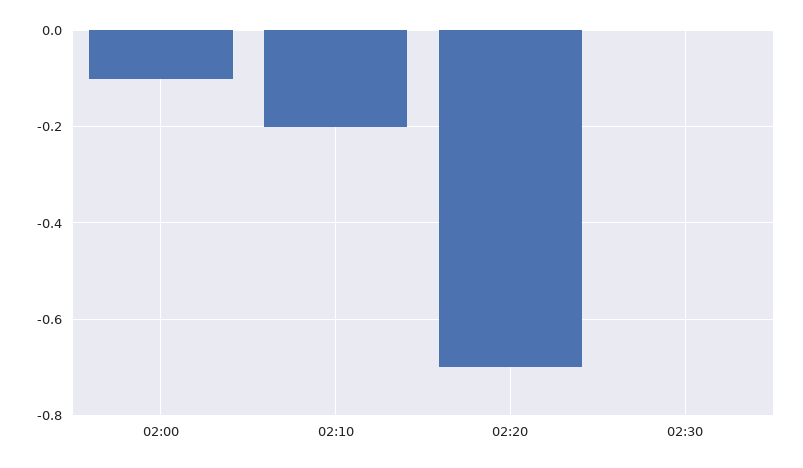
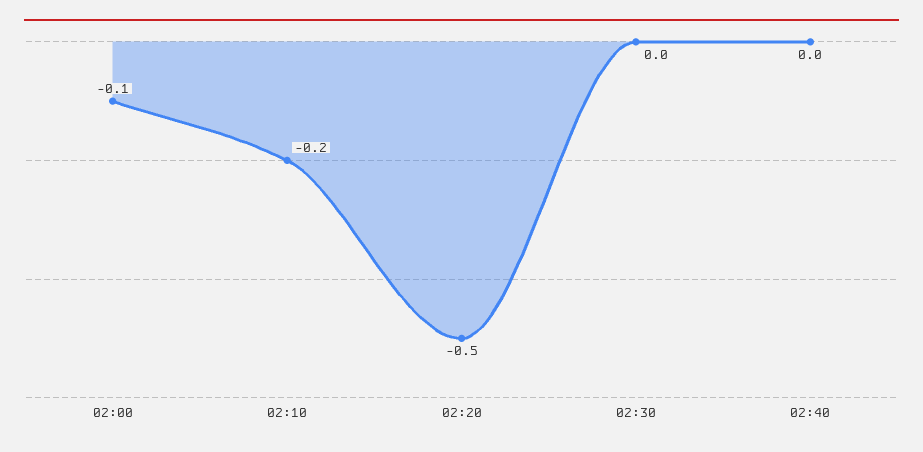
02:20: -0.7 -> -0.5
02:40: none -> 0

